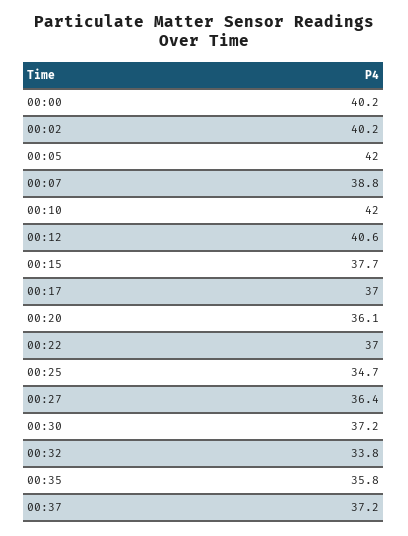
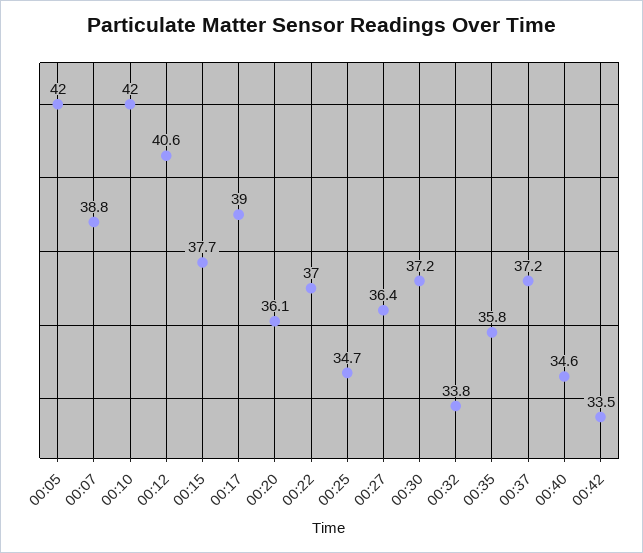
00:00: 40.2 -> none
00:02: 40.2 -> none
00:17: 37 -> 39
00:40: none -> 34.6
00:42: none -> 33.5

